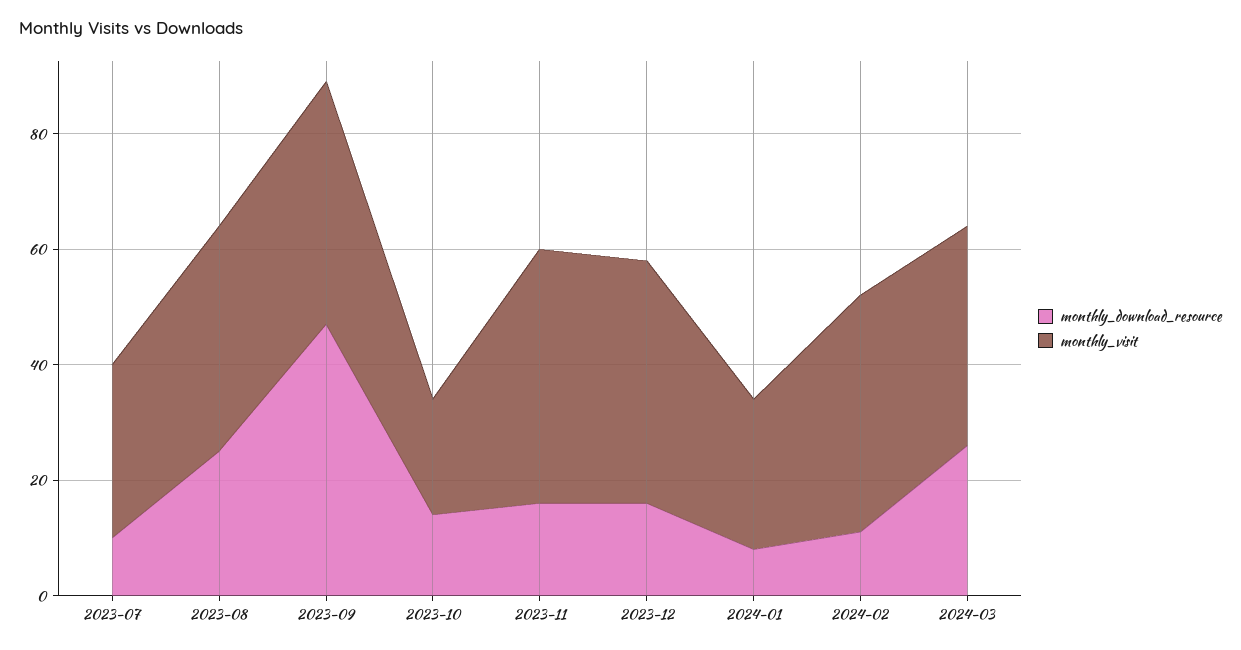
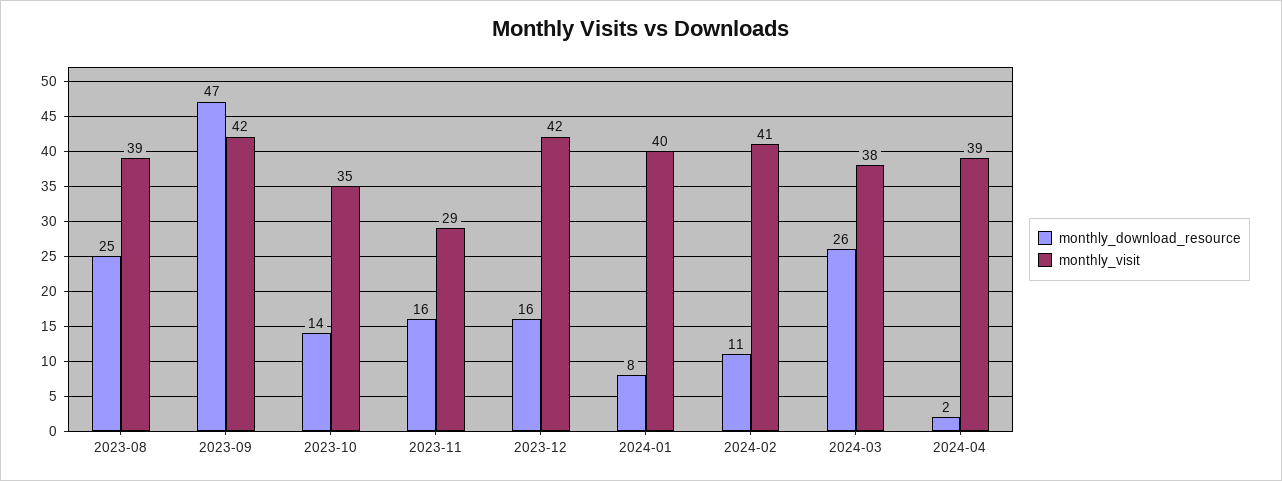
monthly_download_resource, 2023-07: 10 -> none
monthly_visit, 2023-07: 30 -> none
monthly_visit, 2023-10: 20 -> 35
monthly_visit, 2023-11: 45 -> 29
monthly_visit, 2024-01: 25 -> 40
monthly_download_resource, 2024-04: none -> 2
monthly_visit, 2024-04: none -> 39

